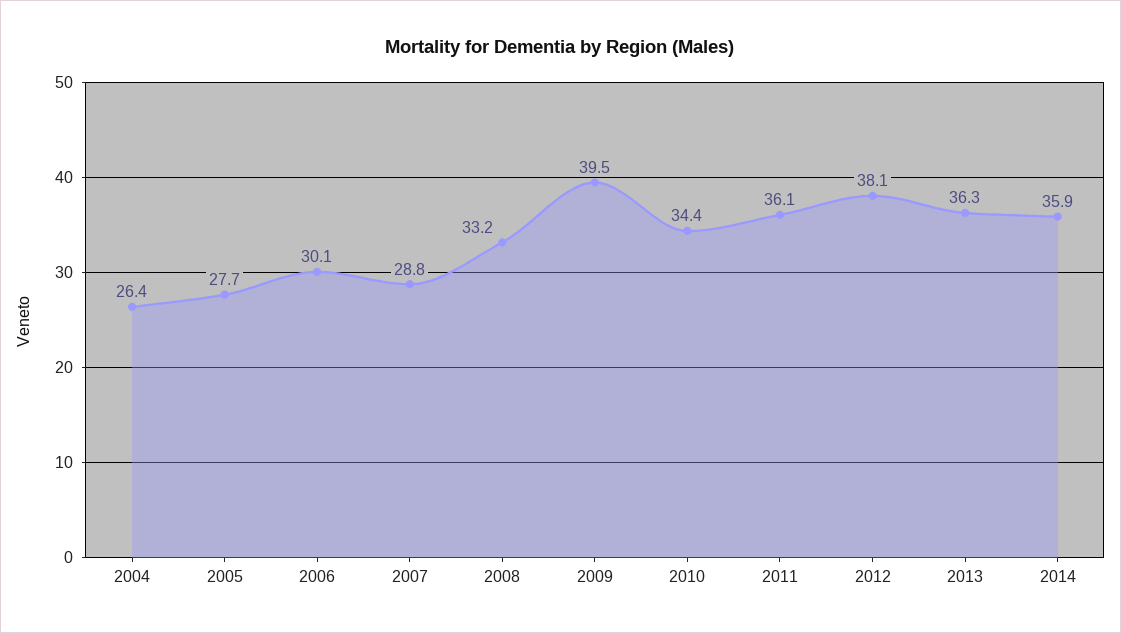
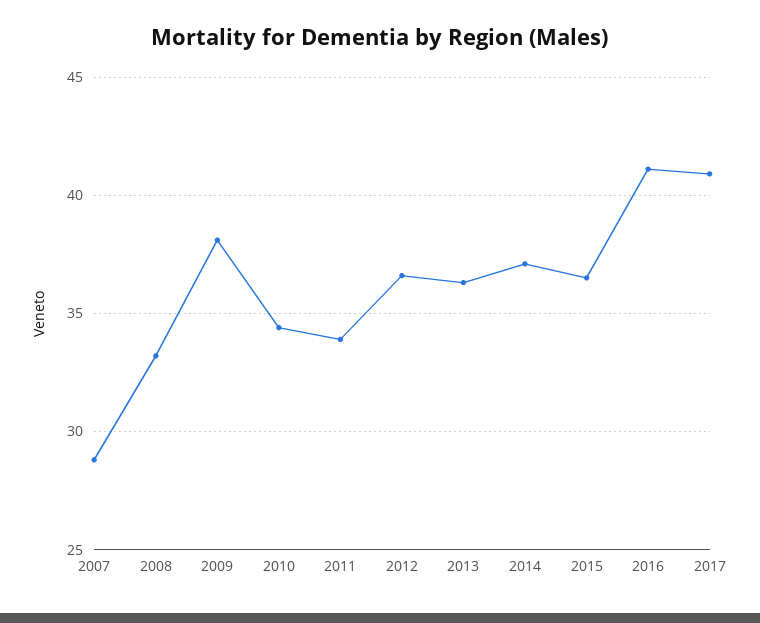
2004: 26.4 -> none
2005: 27.7 -> none
2006: 30.1 -> none
2009: 39.5 -> 38
2011: 36.1 -> 34
2012: 38.1 -> 36.5
2014: 35.9 -> 37
2015: none -> 36.5
2016: none -> 41
2017: none -> 41

